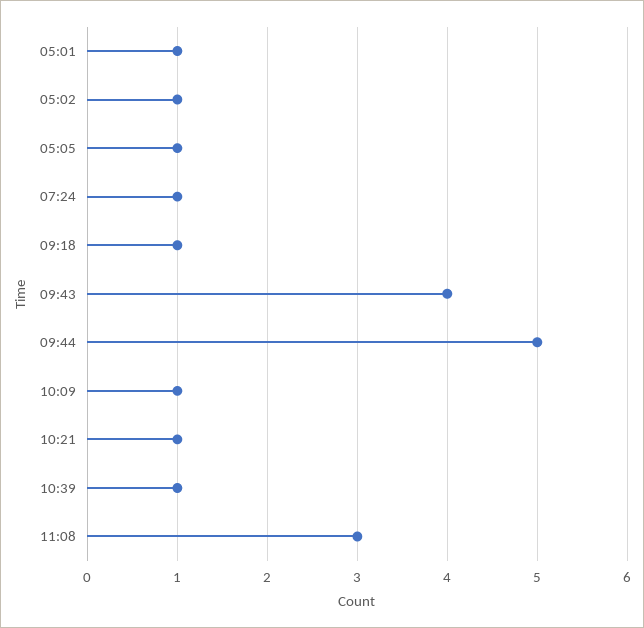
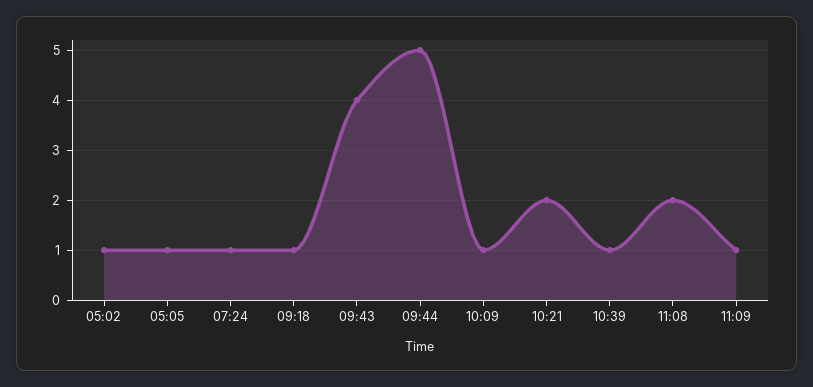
05:01: 1 -> none
10:21: 1 -> 2
11:08: 3 -> 2
11:09: none -> 1

